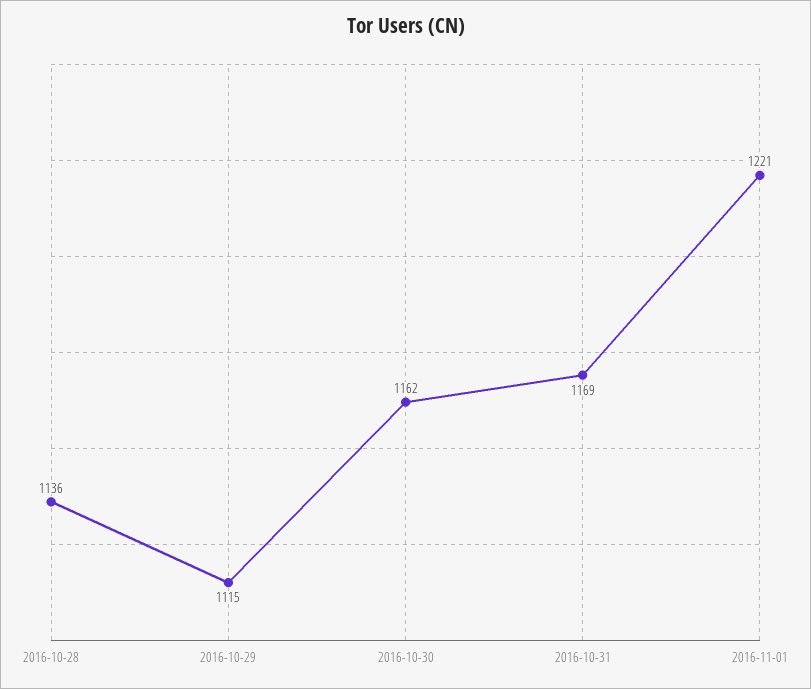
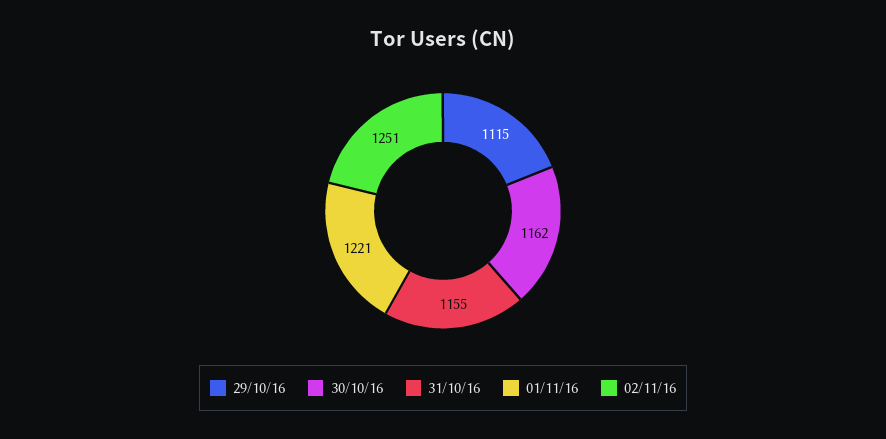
2016-10-28: 1136 -> none
2016-10-31: 1169 -> 1155
02/11/16: none -> 1251

